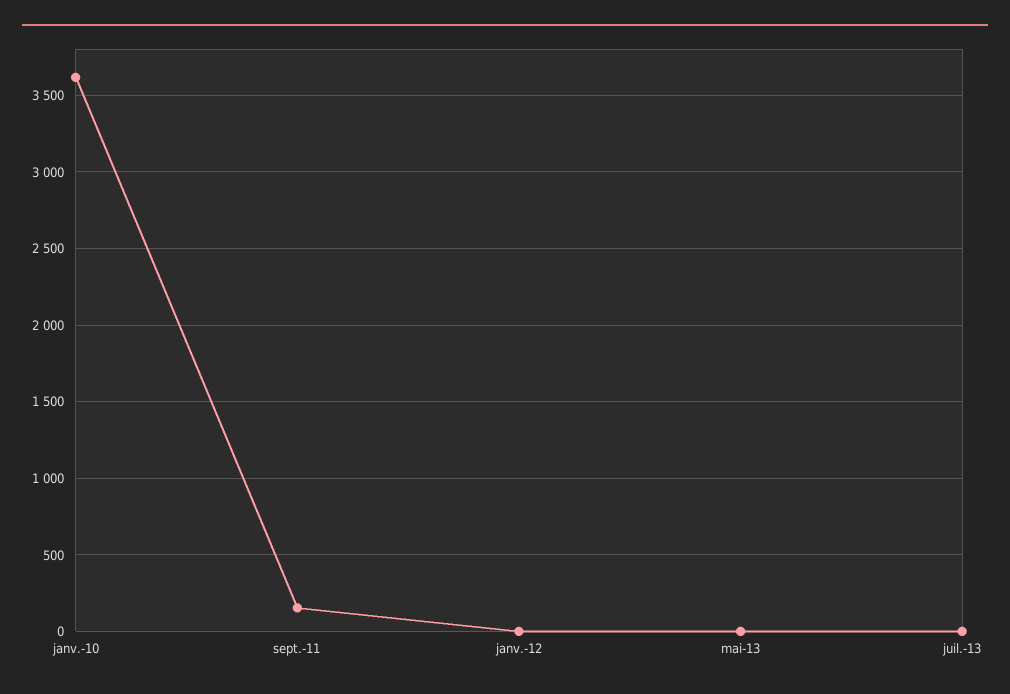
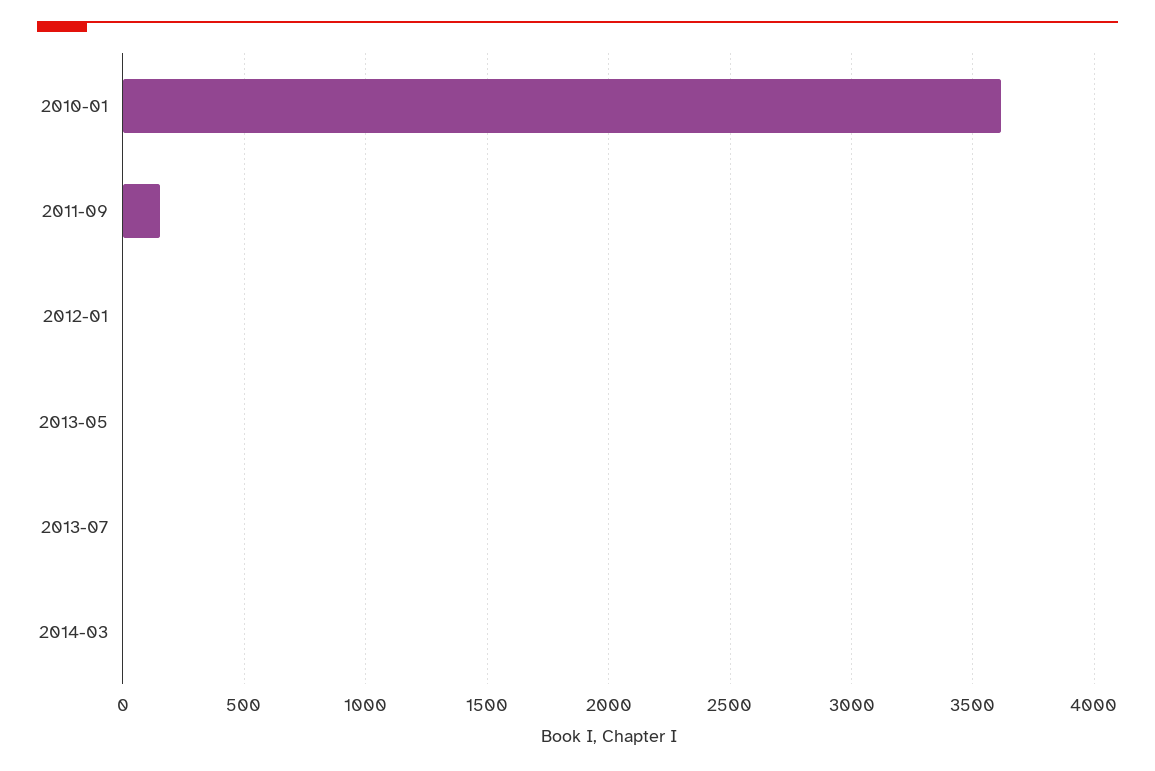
2014-03: none -> 0

